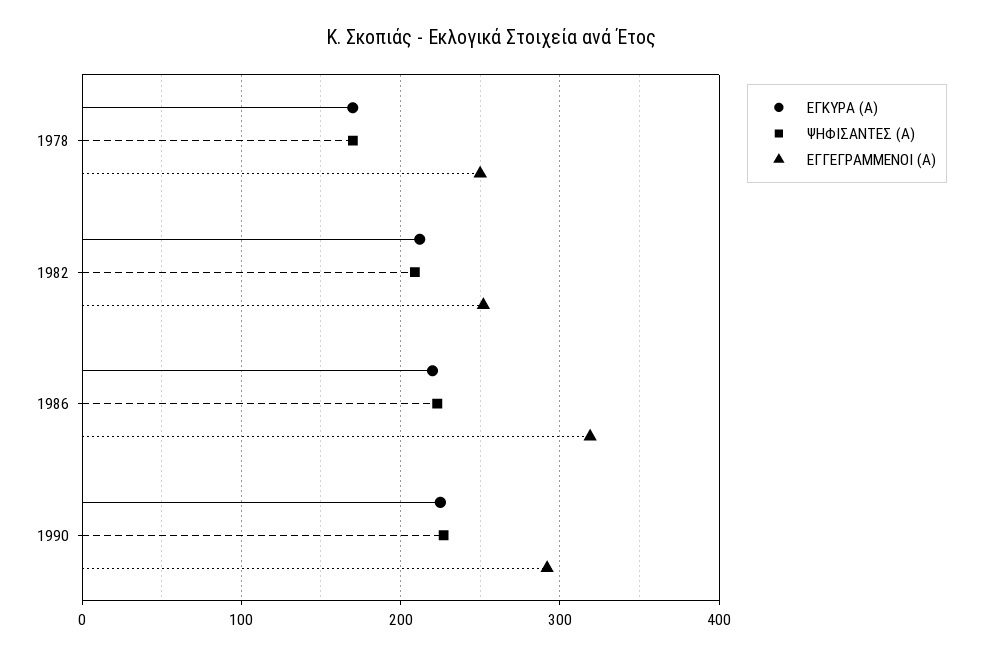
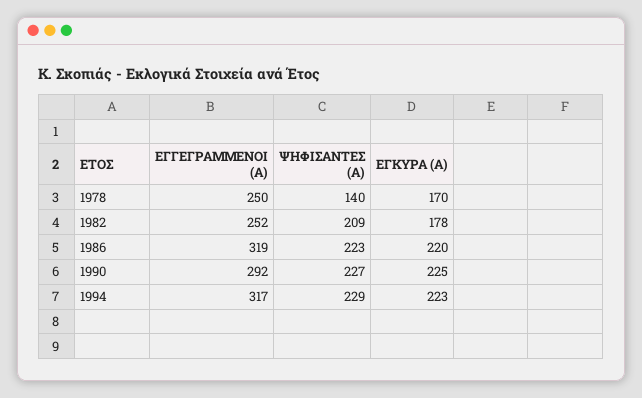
ΨΗΦΙΣΑΝΤΕΣ (Α), 1978: 170 -> 140
ΕΓΚΥΡΑ (Α), 1982: 210 -> 178
ΕΓΓΕΓΡΑΜΜΕΝΟΙ (Α), 1994: none -> 317
ΨΗΦΙΣΑΝΤΕΣ (Α), 1994: none -> 229
ΕΓΚΥΡΑ (Α), 1994: none -> 223

